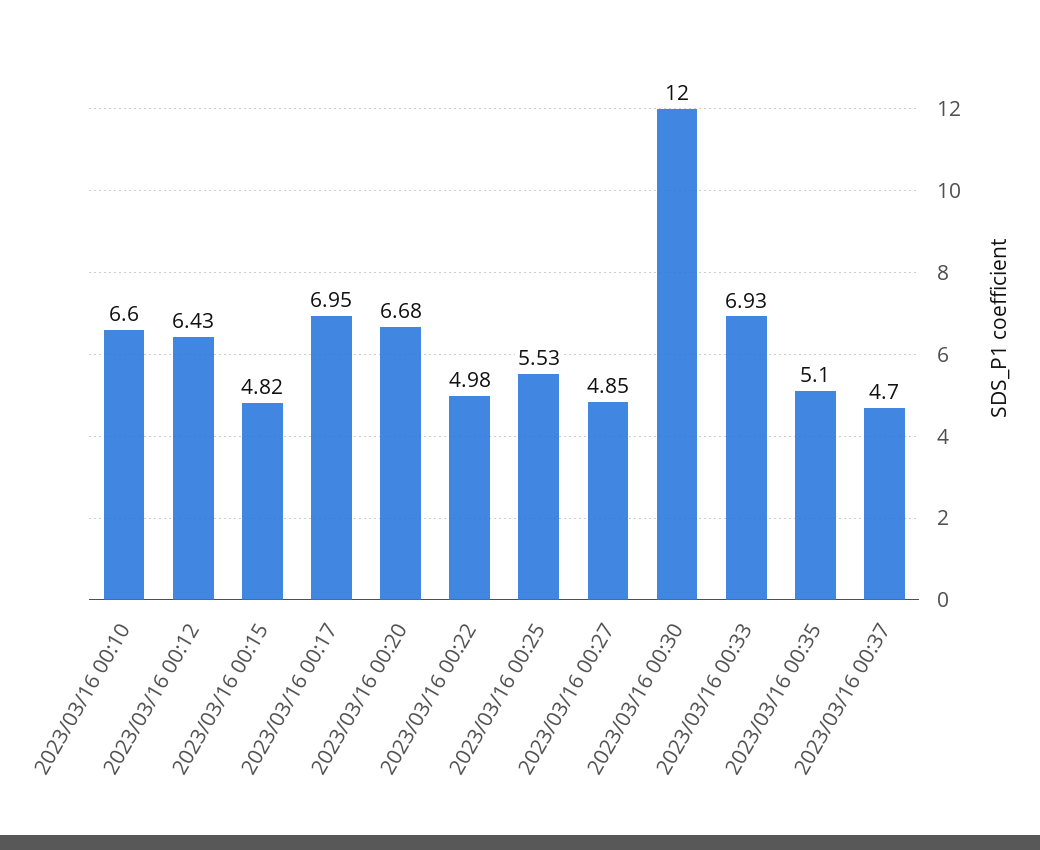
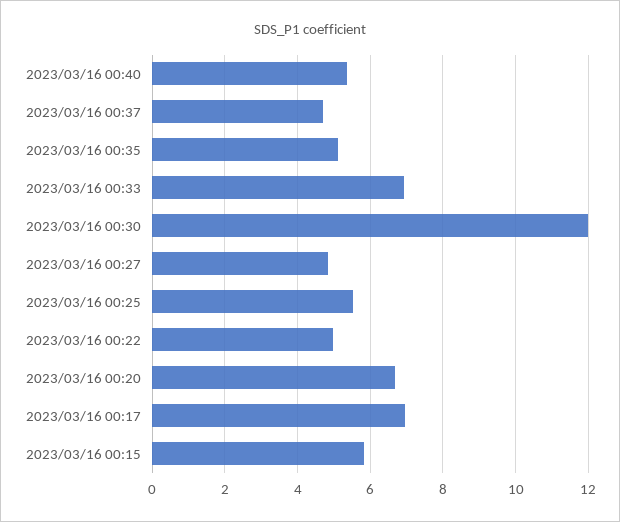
2023/03/16 00:10: 6.6 -> none
2023/03/16 00:12: 6.43 -> none
2023/03/16 00:15: 4.82 -> 5.8
2023/03/16 00:40: none -> 5.4

